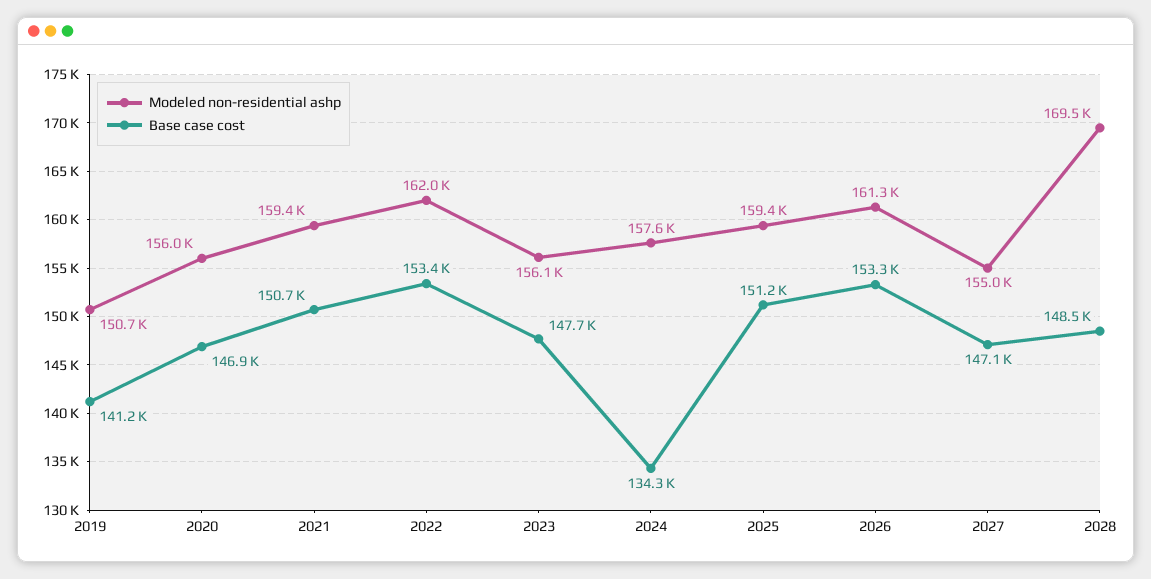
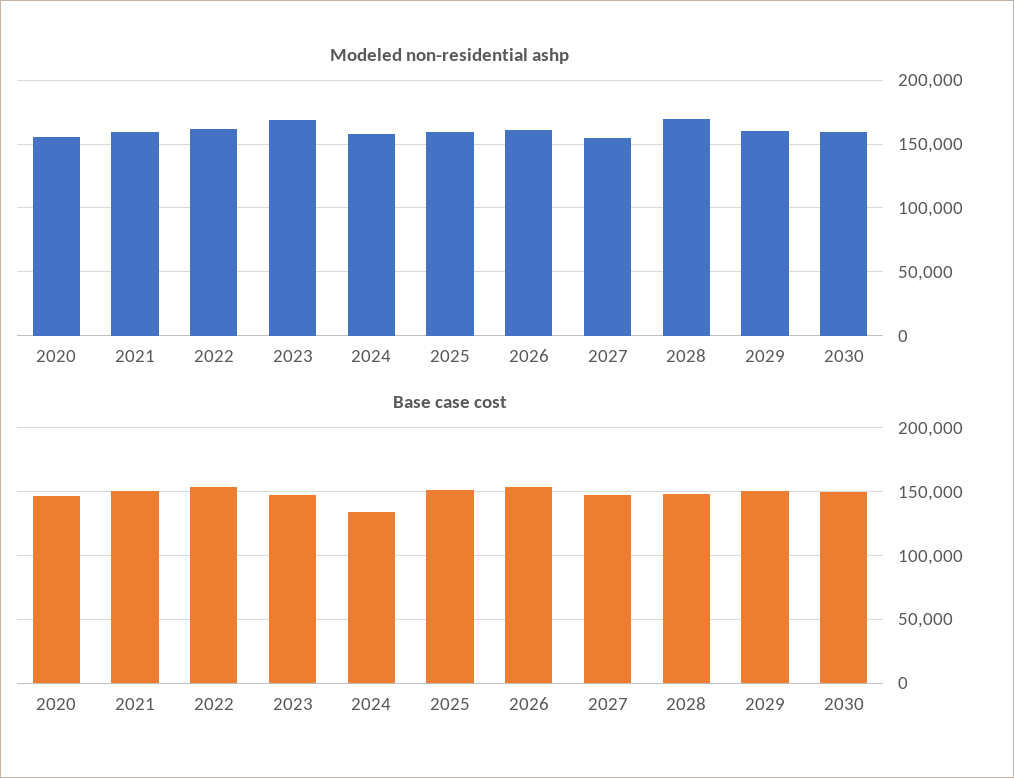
Modeled non-residential ashp, 2019: 150700 -> none
Base case cost, 2019: 141200 -> none
Modeled non-residential ashp, 2023: 156100 -> 170000
Modeled non-residential ashp, 2029: none -> 160000
Modeled non-residential ashp, 2030: none -> 160000
Base case cost, 2029: none -> 150000
Base case cost, 2030: none -> 150000

